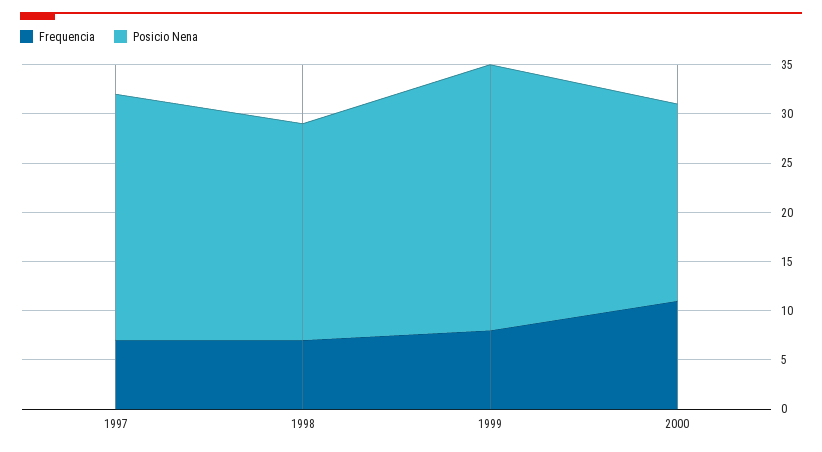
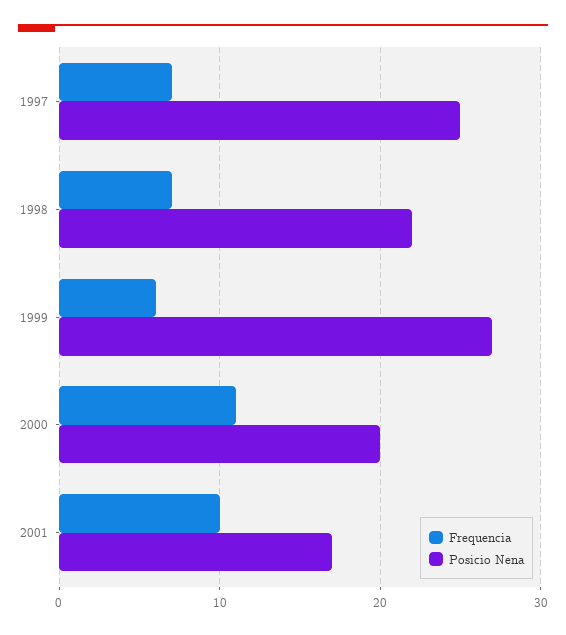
Frequencia, 1999: 8 -> 6
Frequencia, 2001: none -> 10
Posicio Nena, 2001: none -> 17

